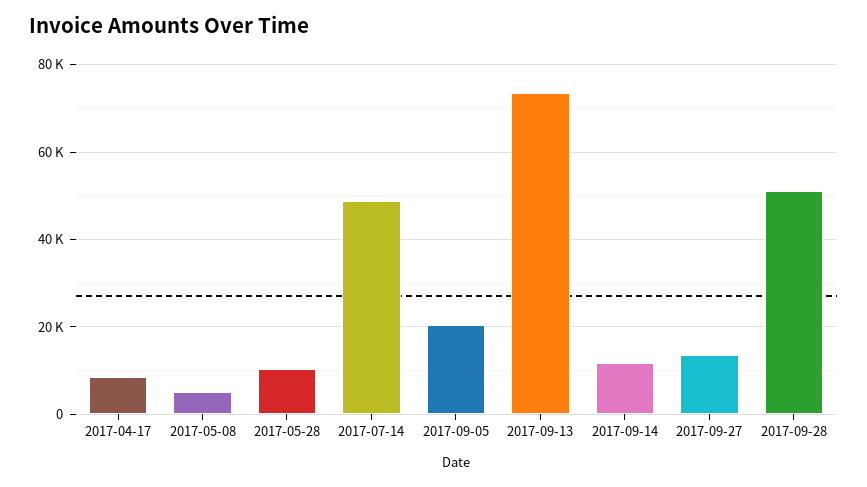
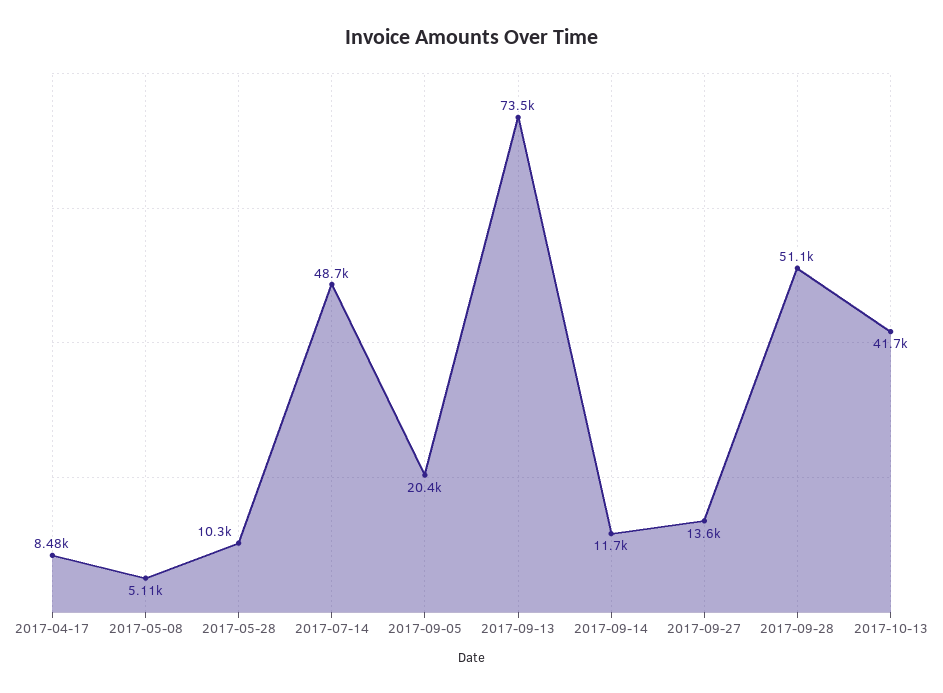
2017-10-13: none -> 41700

